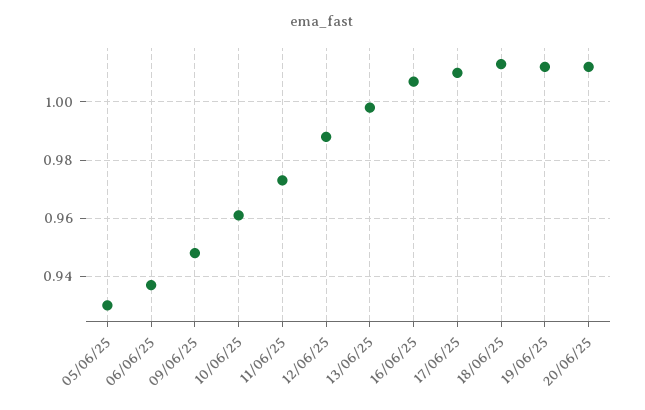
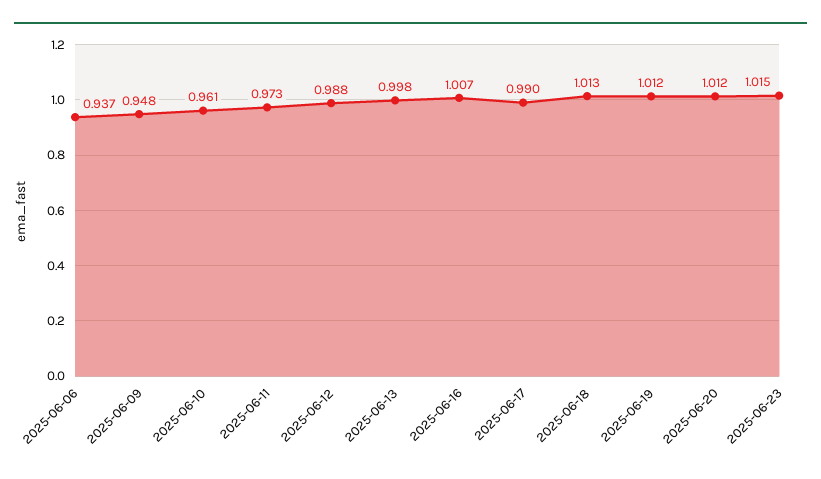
05/06/25: 0.93 -> none
17/06/25: 1.01 -> 0.99
2025-06-23: none -> 1.015

